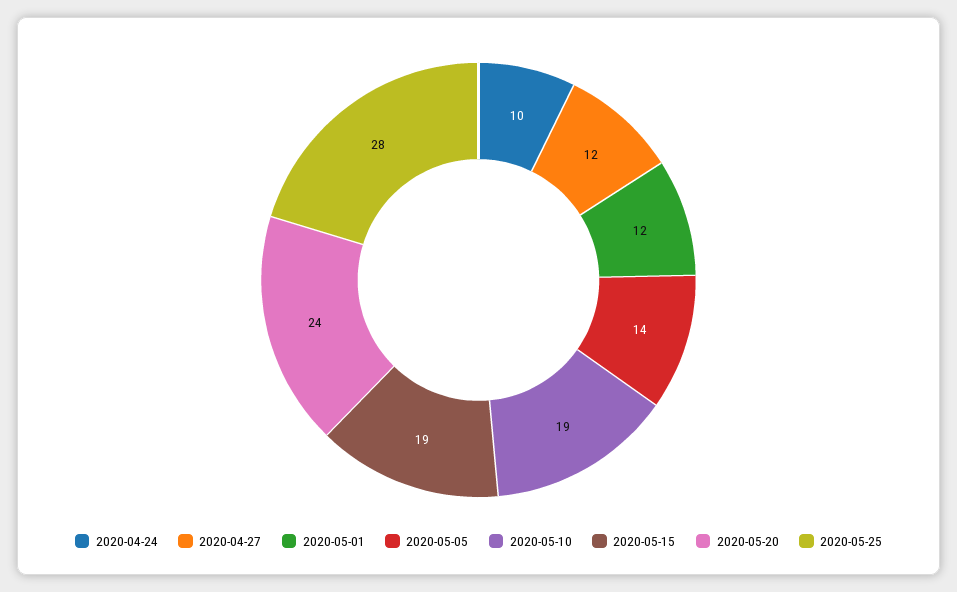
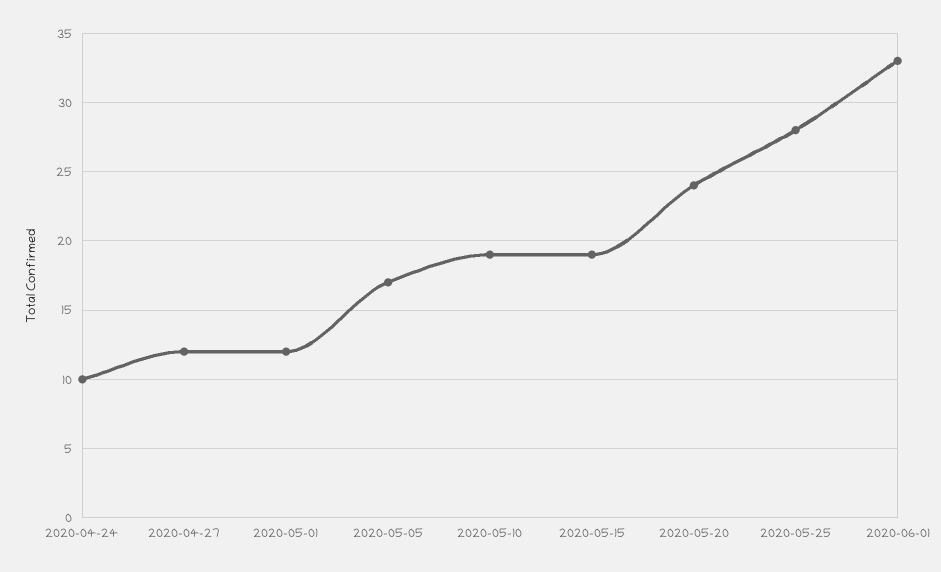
2020-05-05: 14 -> 17
2020-06-01: none -> 33

